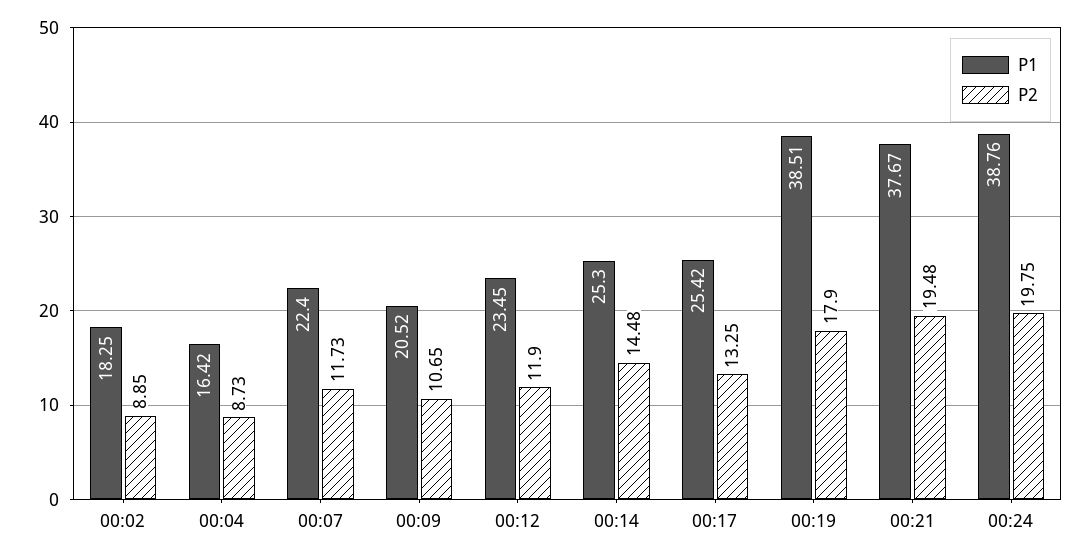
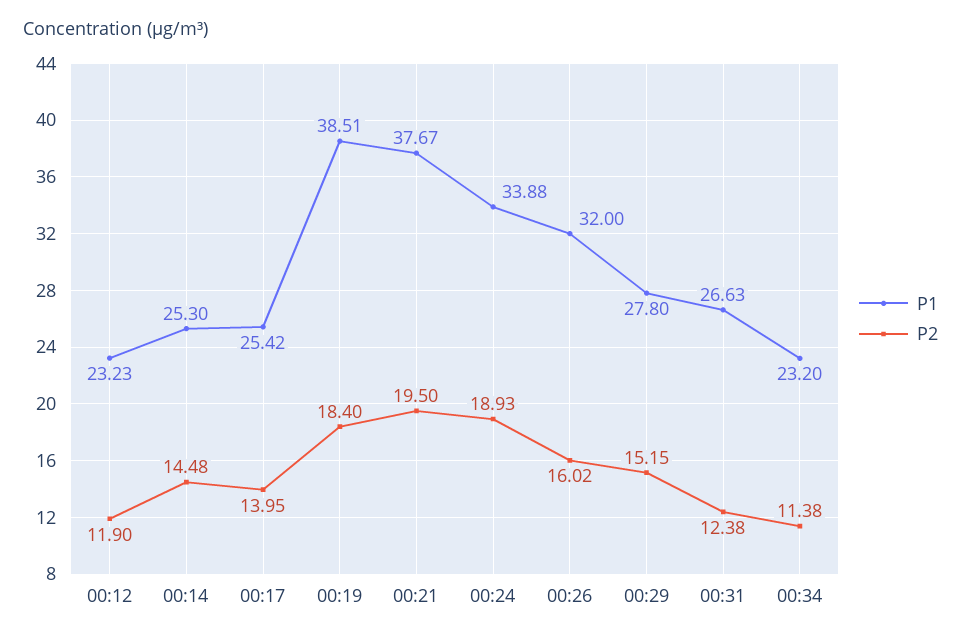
P1, 00:02: 18.25 -> none
P2, 00:02: 8.85 -> none
P1, 00:04: 16.42 -> none
P2, 00:04: 8.73 -> none
P1, 00:07: 22.4 -> none
P2, 00:07: 11.73 -> none
P1, 00:09: 20.52 -> none
P2, 00:09: 10.65 -> none
P1, 00:12: 23.45 -> 23.23
P2, 00:17: 13.25 -> 13.95
P2, 00:19: 17.9 -> 18.4
P2, 00:21: 19.48 -> 19.5
P1, 00:24: 38.76 -> 33.88
P2, 00:24: 19.75 -> 18.93
P1, 00:26: none -> 32
P2, 00:26: none -> 16.02
P1, 00:29: none -> 27.8
P2, 00:29: none -> 15.15
P1, 00:31: none -> 26.63
P2, 00:31: none -> 12.38
P1, 00:34: none -> 23.2
P2, 00:34: none -> 11.38

